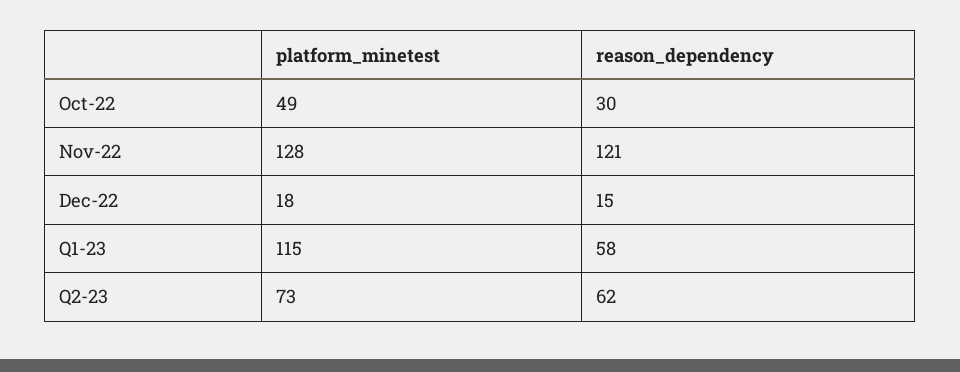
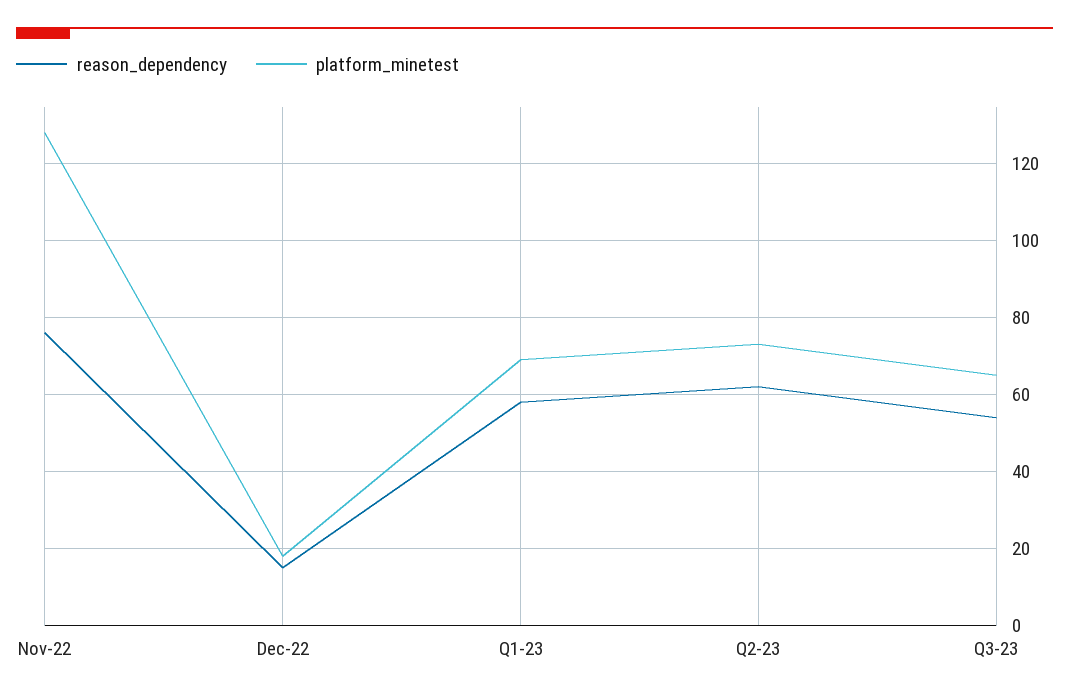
platform_minetest, Oct-22: 49 -> none
reason_dependency, Oct-22: 30 -> none
reason_dependency, Nov-22: 121 -> 75
platform_minetest, Q1-23: 115 -> 70
reason_dependency, Q3-23: none -> 55
platform_minetest, Q3-23: none -> 65

